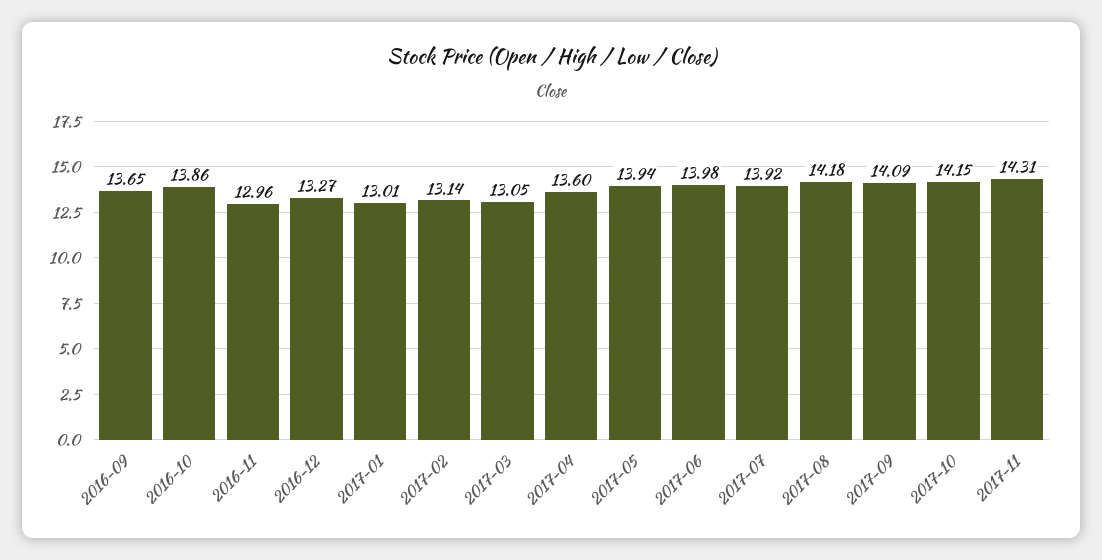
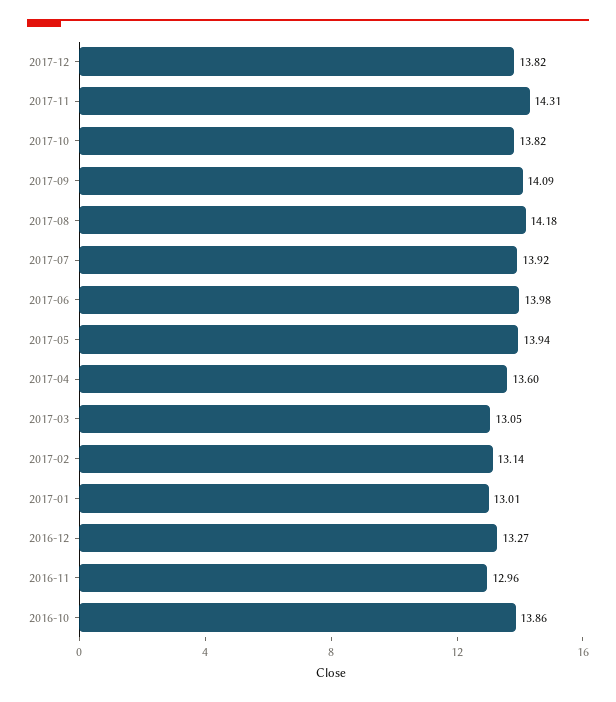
2016-09: 13.65 -> none
2017-10: 14.15 -> 13.82
2017-12: none -> 13.82

